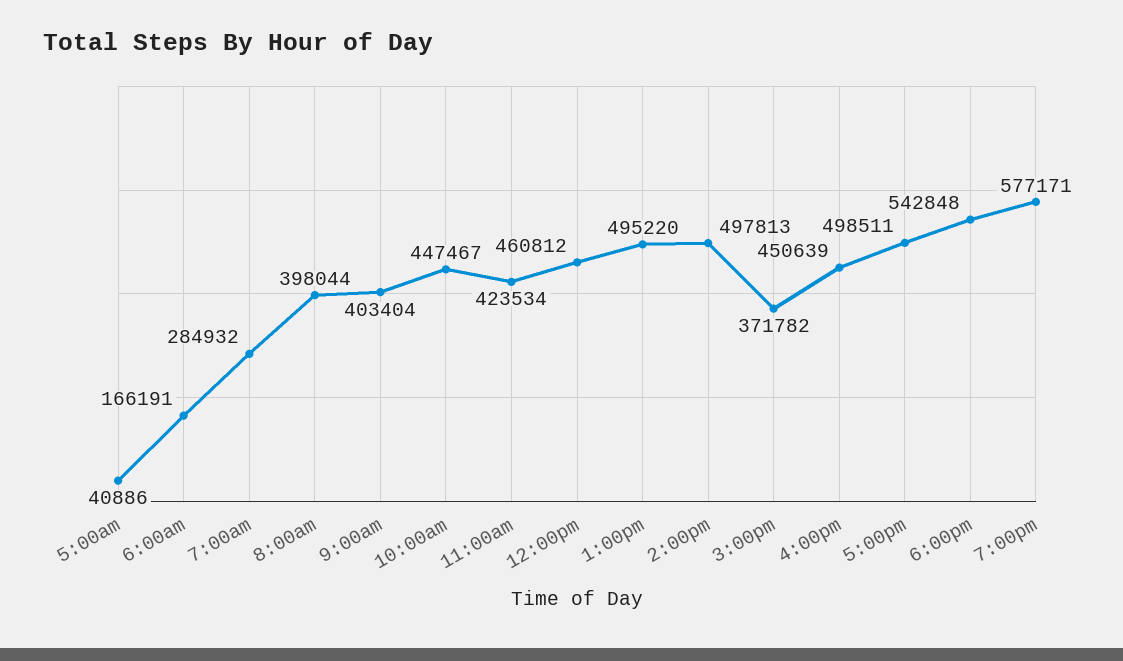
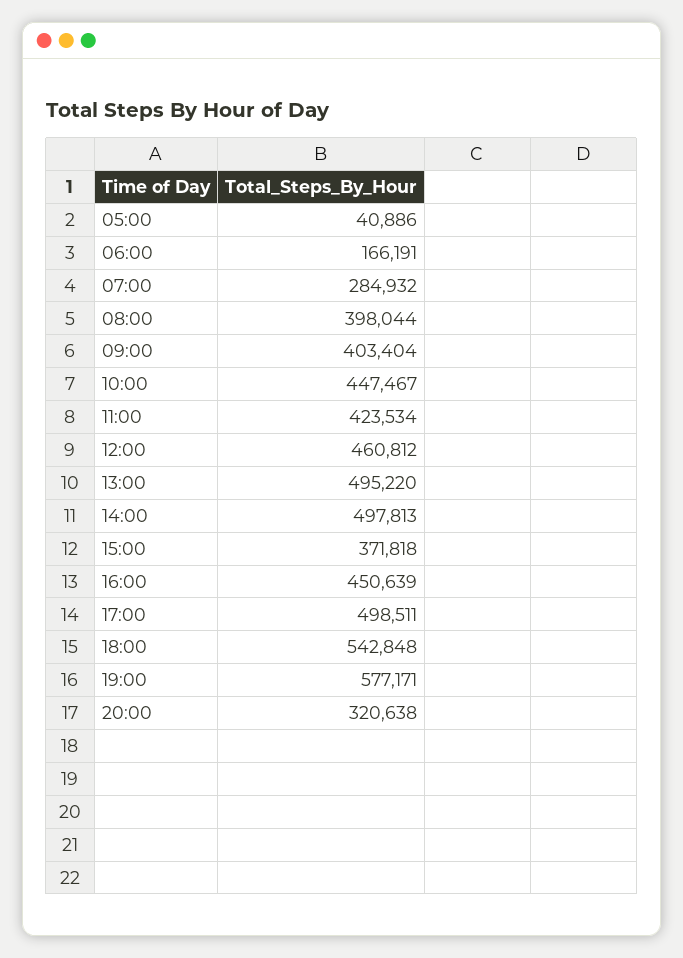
3:00pm: 371782 -> 371818
20:00: none -> 320638

